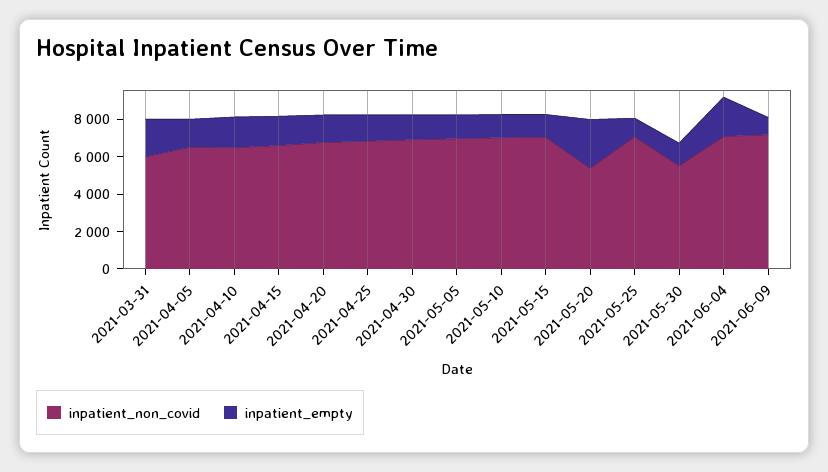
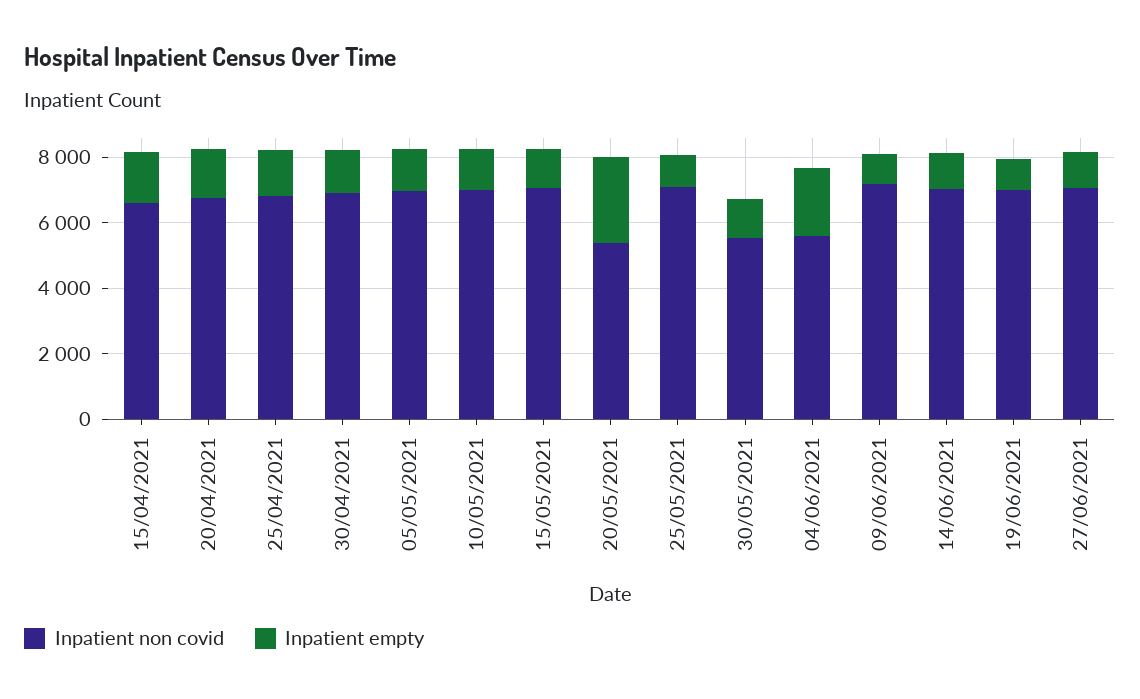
inpatient_non_covid, 2021-03-31: 6000 -> none
inpatient_empty, 2021-03-31: 2000 -> none
inpatient_non_covid, 2021-04-05: 6500 -> none
inpatient_empty, 2021-04-05: 1500 -> none
inpatient_non_covid, 2021-04-10: 6500 -> none
inpatient_empty, 2021-04-10: 1500 -> none
inpatient_non_covid, 2021-06-04: 7000 -> 5500
inpatient_non_covid, 14/06/2021: none -> 7000
inpatient_empty, 14/06/2021: none -> 1000
inpatient_non_covid, 19/06/2021: none -> 7000
inpatient_empty, 19/06/2021: none -> 1000
inpatient_non_covid, 27/06/2021: none -> 7000
inpatient_empty, 27/06/2021: none -> 1000

